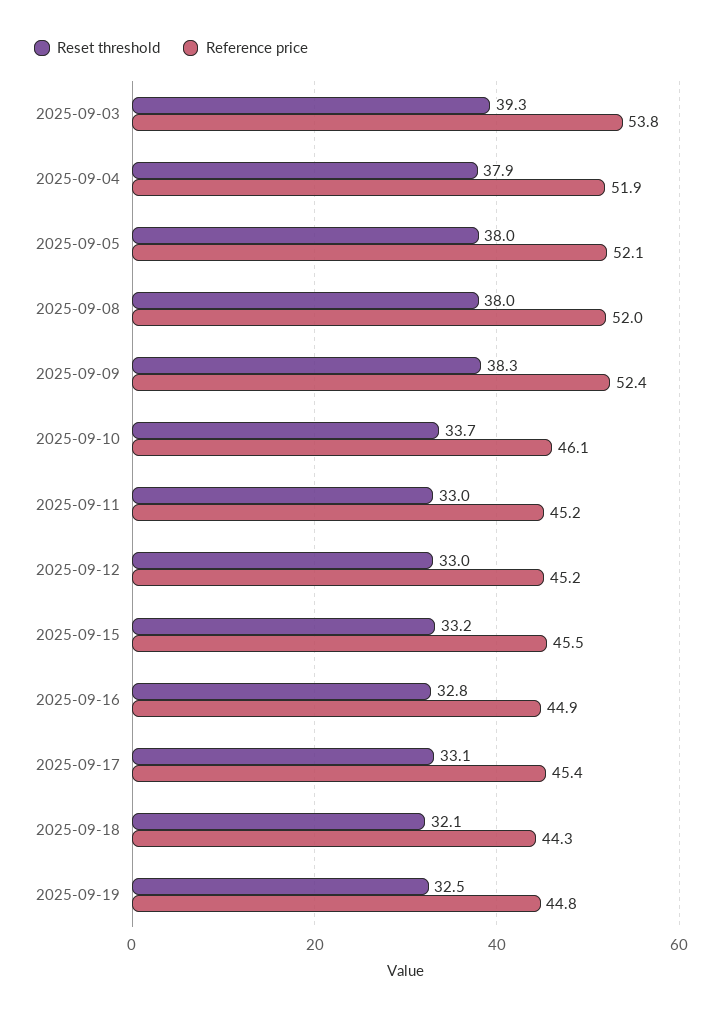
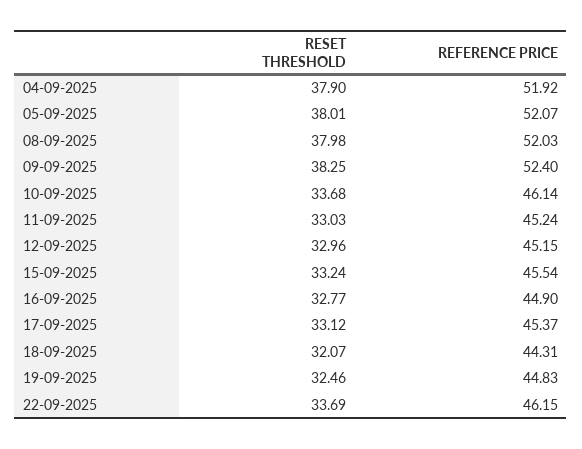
Reset threshold, 2025-09-03: 39.3 -> none
Reference price, 2025-09-03: 53.8 -> none
Reset threshold, 22-09-2025: none -> 33.69
Reference price, 22-09-2025: none -> 46.15

